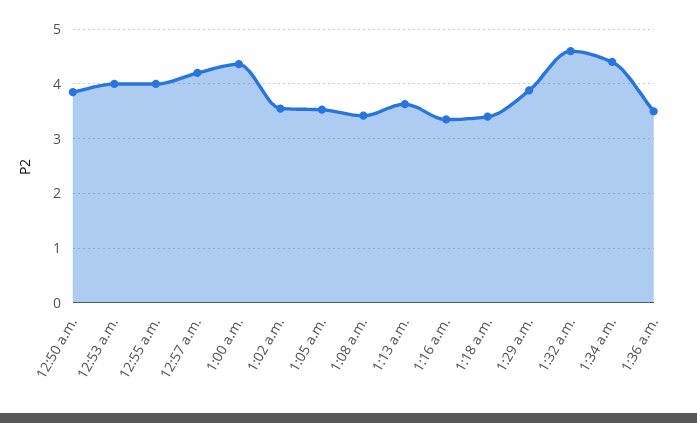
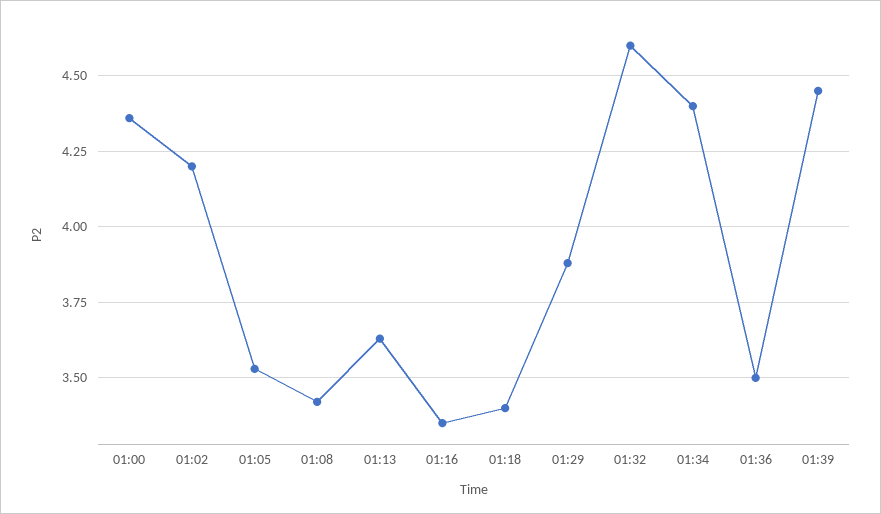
12:50 a.m.: 3.8 -> none
12:53 a.m.: 4 -> none
12:55 a.m.: 4 -> none
12:57 a.m.: 4.2 -> none
1:02 a.m.: 3.6 -> 4.2
01:39: none -> 4.45

